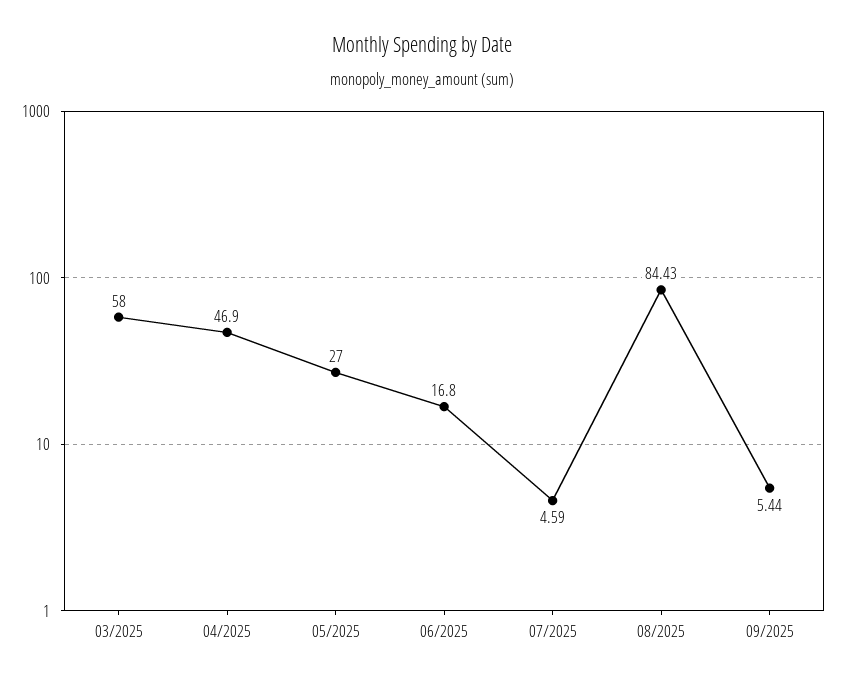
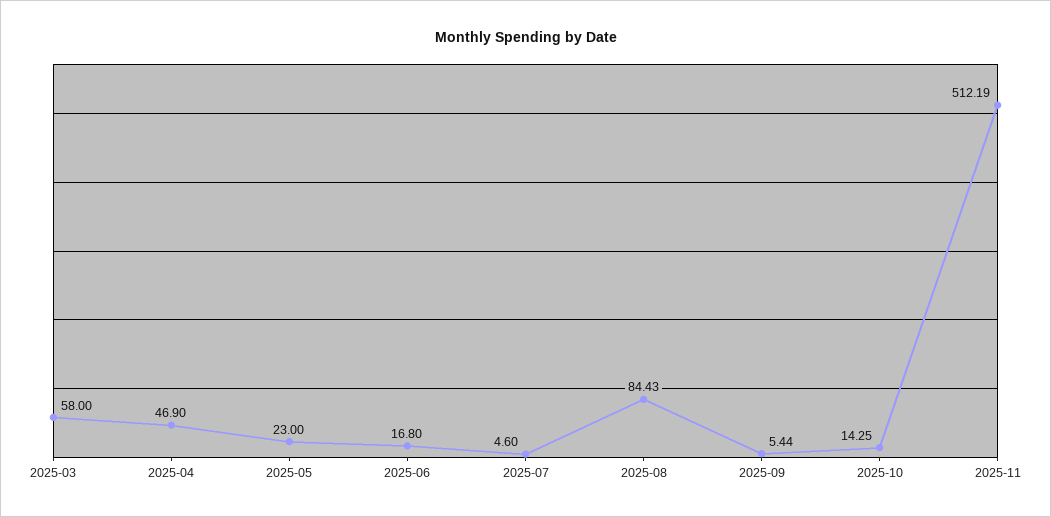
05/2025: 27 -> 23
07/2025: 4.59 -> 4.6
2025-10: none -> 14.25
2025-11: none -> 512.19

